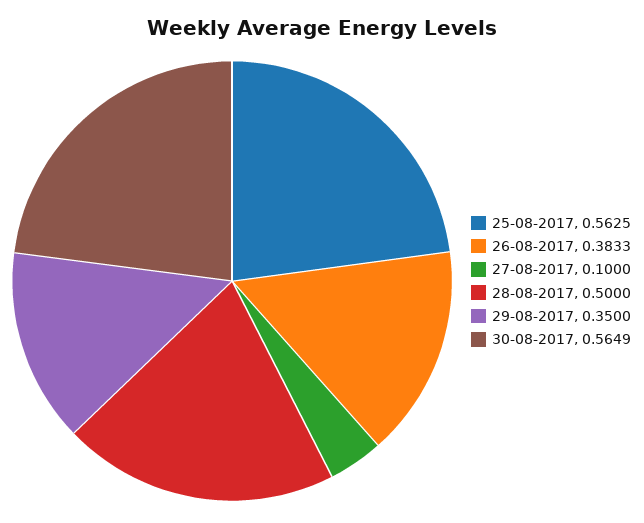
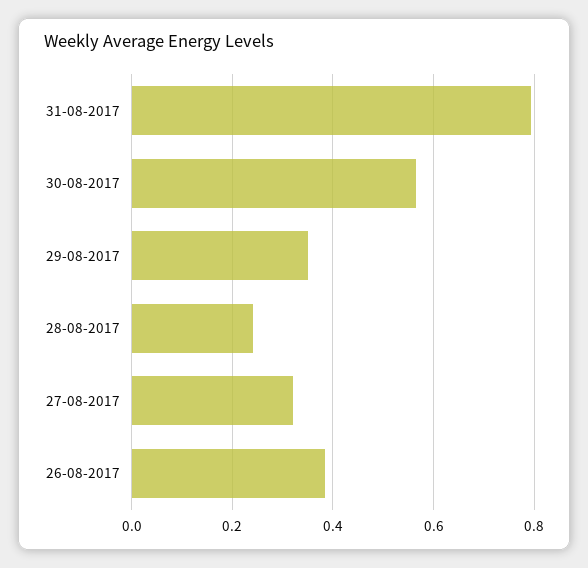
25-08-2017: 0.5625 -> none
27-08-2017: 0.1 -> 0.32
28-08-2017: 0.5 -> 0.24
31-08-2017: none -> 0.8

